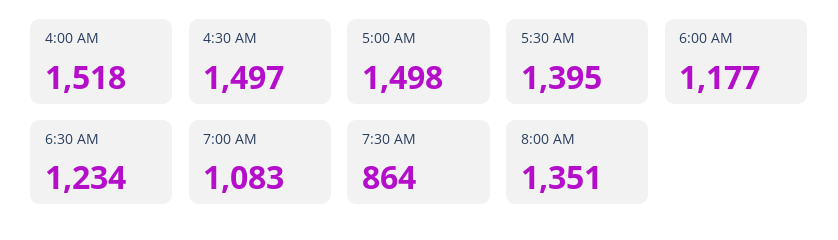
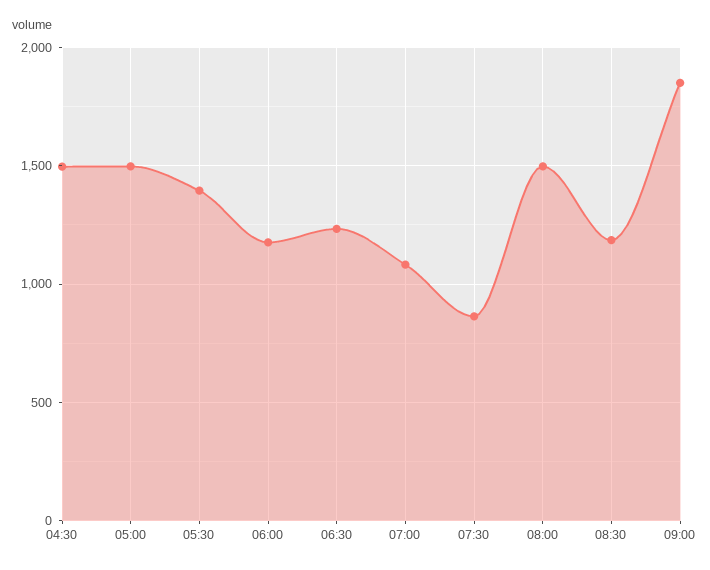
4:00 AM: 1518 -> none
8:00 AM: 1351 -> 1500
08:30: none -> 1200
09:00: none -> 1850

